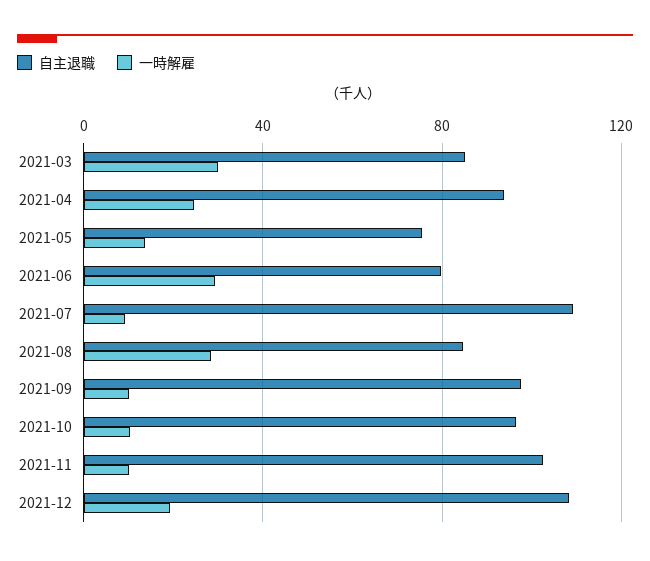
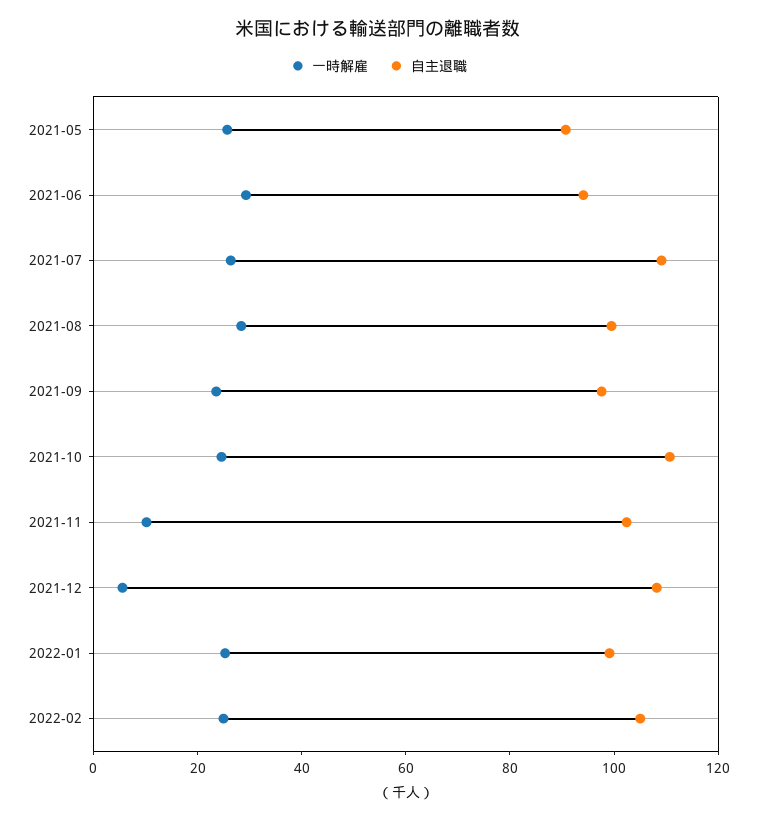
自主退職, 2021-03: 85 -> none
一時解雇, 2021-03: 30 -> none
自主退職, 2021-04: 95 -> none
一時解雇, 2021-04: 25 -> none
自主退職, 2021-05: 75 -> 90
一時解雇, 2021-05: 15 -> 25
自主退職, 2021-06: 80 -> 95
一時解雇, 2021-07: 10 -> 25
自主退職, 2021-08: 85 -> 100
一時解雇, 2021-09: 10 -> 25
自主退職, 2021-10: 95 -> 110
一時解雇, 2021-10: 10 -> 25
一時解雇, 2021-12: 20 -> 5
一時解雇, 2022-01: none -> 25
自主退職, 2022-01: none -> 100
一時解雇, 2022-02: none -> 25
自主退職, 2022-02: none -> 105

